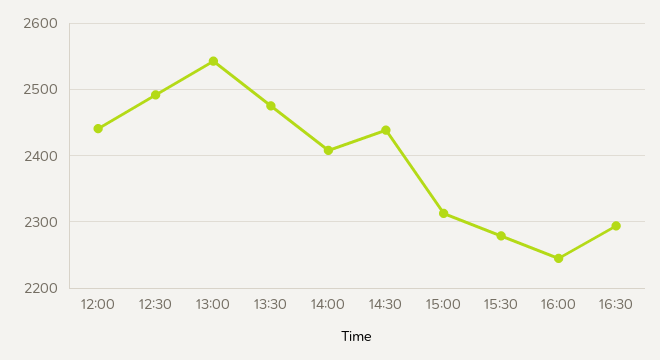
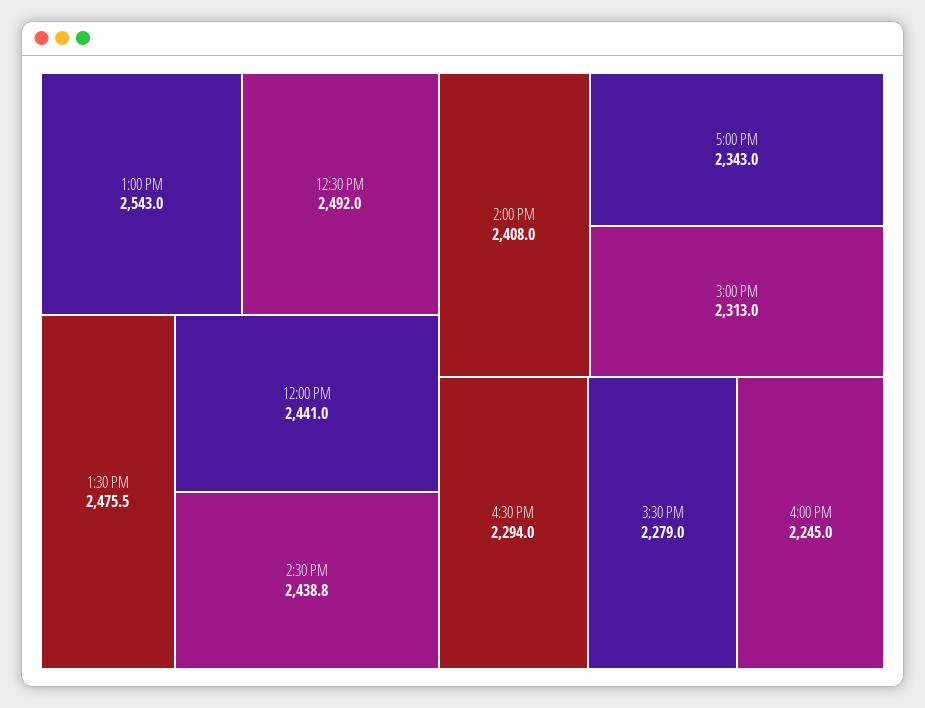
5:00 PM: none -> 2343

